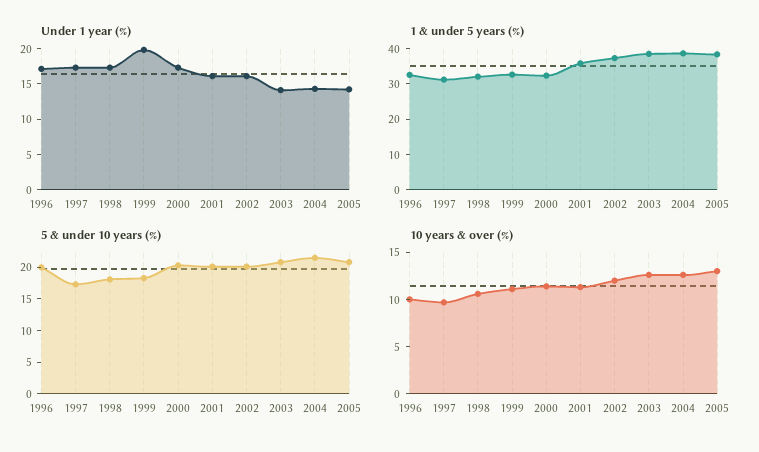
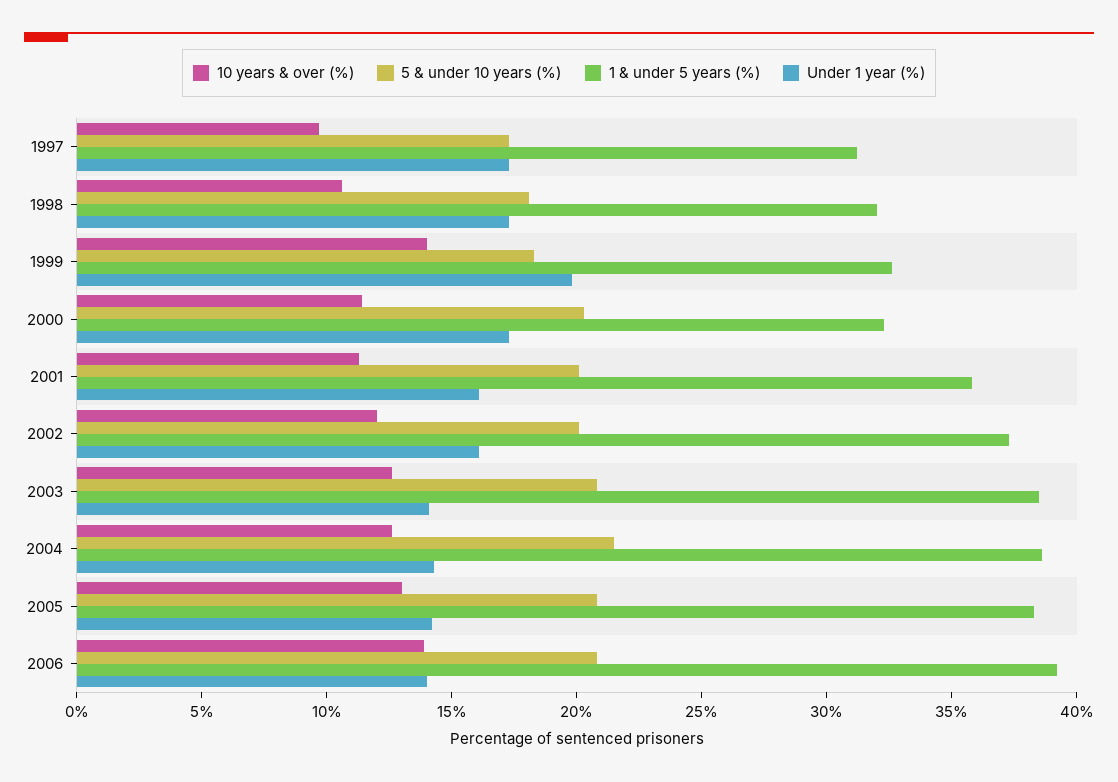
Under 1 year (%), 1996: 17.5 -> none
1 & under 5 years (%), 1996: 32.5 -> none
5 & under 10 years (%), 1996: 20 -> none
10 years & over (%), 1996: 10 -> none
10 years & over (%), 1999: 11 -> 14
10 years & over (%), 2006: none -> 14
5 & under 10 years (%), 2006: none -> 21
1 & under 5 years (%), 2006: none -> 39
Under 1 year (%), 2006: none -> 14

